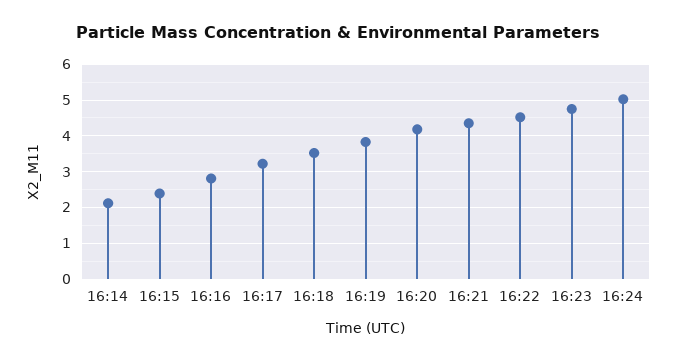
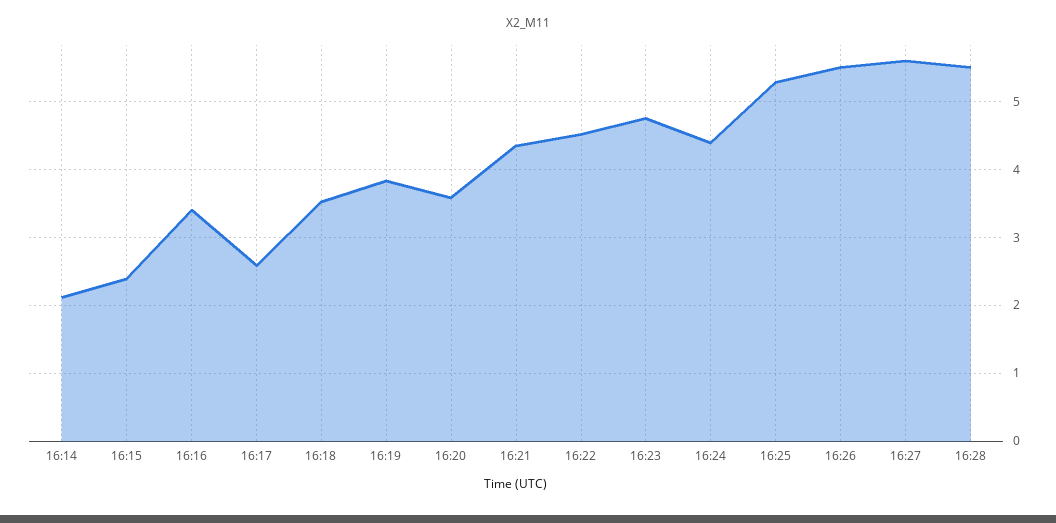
16:16: 2.8 -> 3.4
16:17: 3.2 -> 2.6
16:20: 4.2 -> 3.6
16:24: 5 -> 4.4
16:25: none -> 5.3
16:26: none -> 5.5
16:27: none -> 5.6
16:28: none -> 5.5

